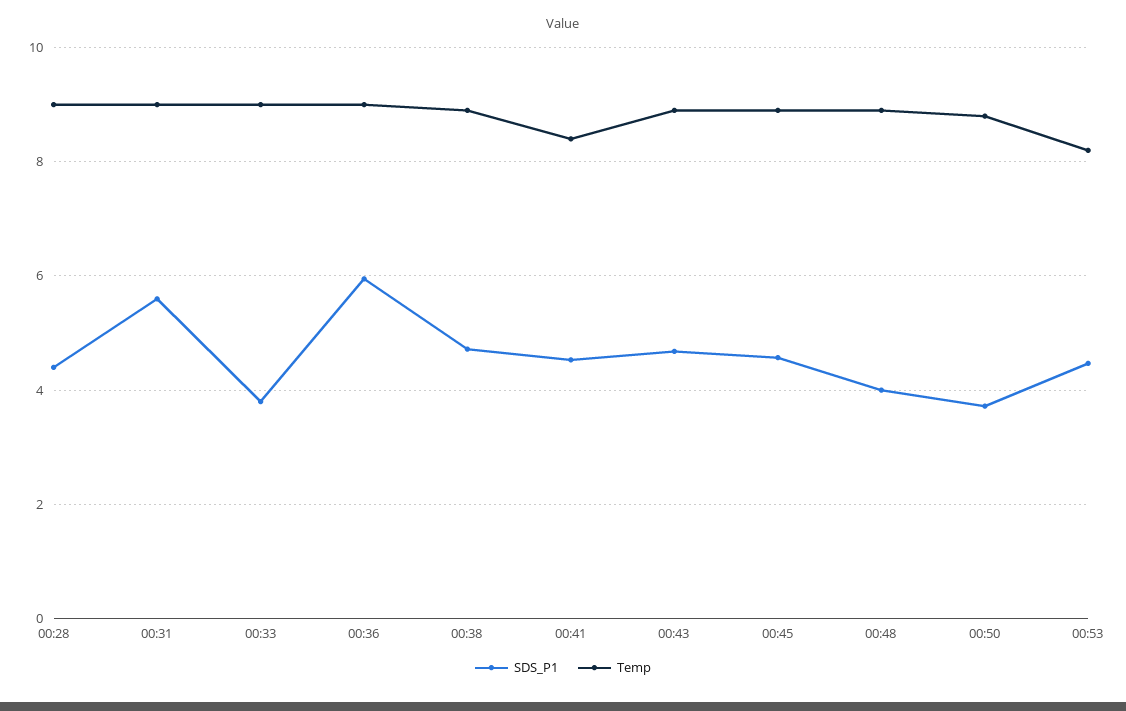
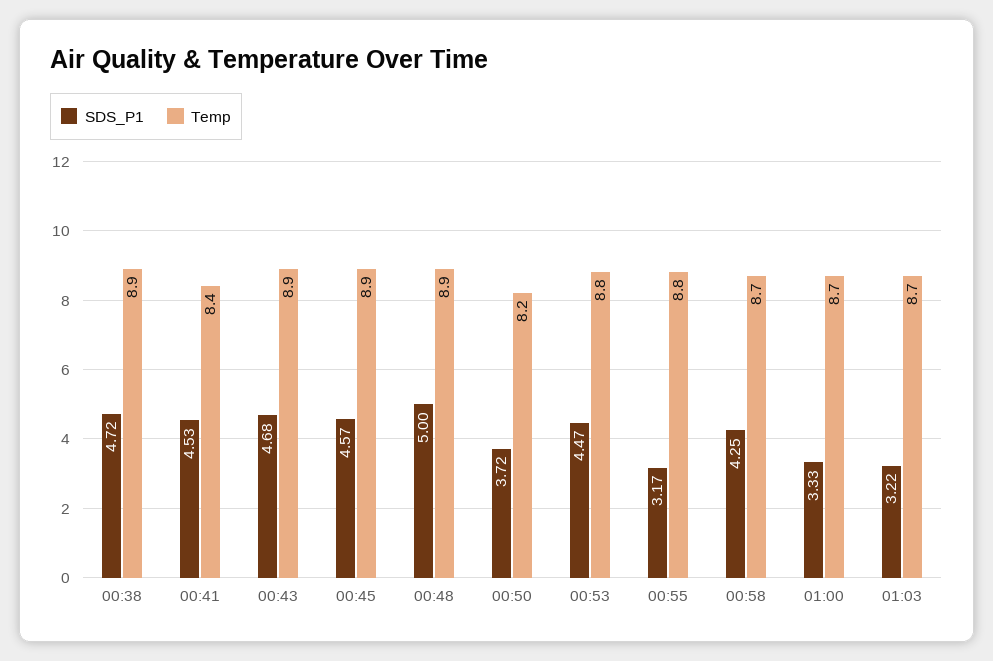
SDS_P1, 00:28: 4.4 -> none
Temp, 00:28: 9 -> none
SDS_P1, 00:31: 5.6 -> none
Temp, 00:31: 9 -> none
SDS_P1, 00:33: 3.8 -> none
Temp, 00:33: 9 -> none
SDS_P1, 00:36: 6 -> none
Temp, 00:36: 9 -> none
SDS_P1, 00:48: 4 -> 5
Temp, 00:50: 8.8 -> 8.2
Temp, 00:53: 8.2 -> 8.8
SDS_P1, 00:55: none -> 3.17
Temp, 00:55: none -> 8.8
SDS_P1, 00:58: none -> 4.25
Temp, 00:58: none -> 8.7
SDS_P1, 01:00: none -> 3.33
Temp, 01:00: none -> 8.7
SDS_P1, 01:03: none -> 3.22
Temp, 01:03: none -> 8.7

